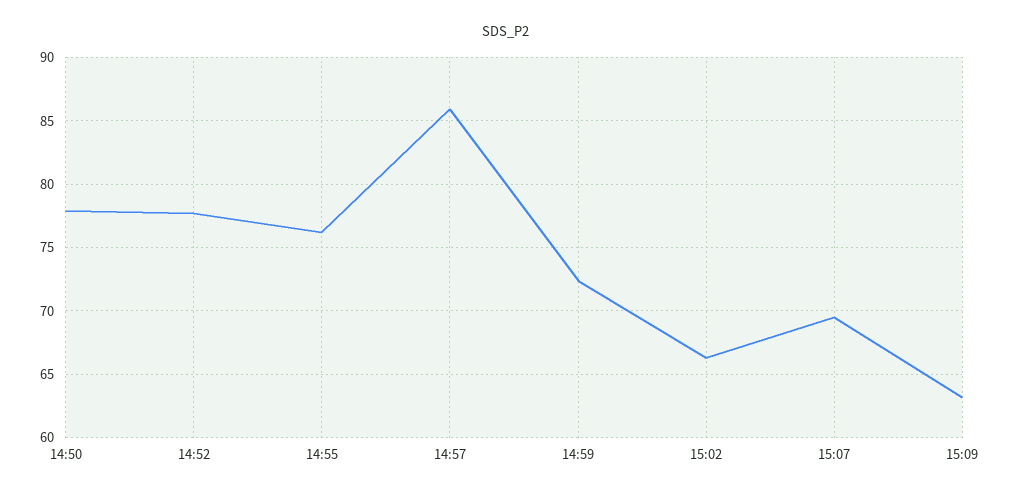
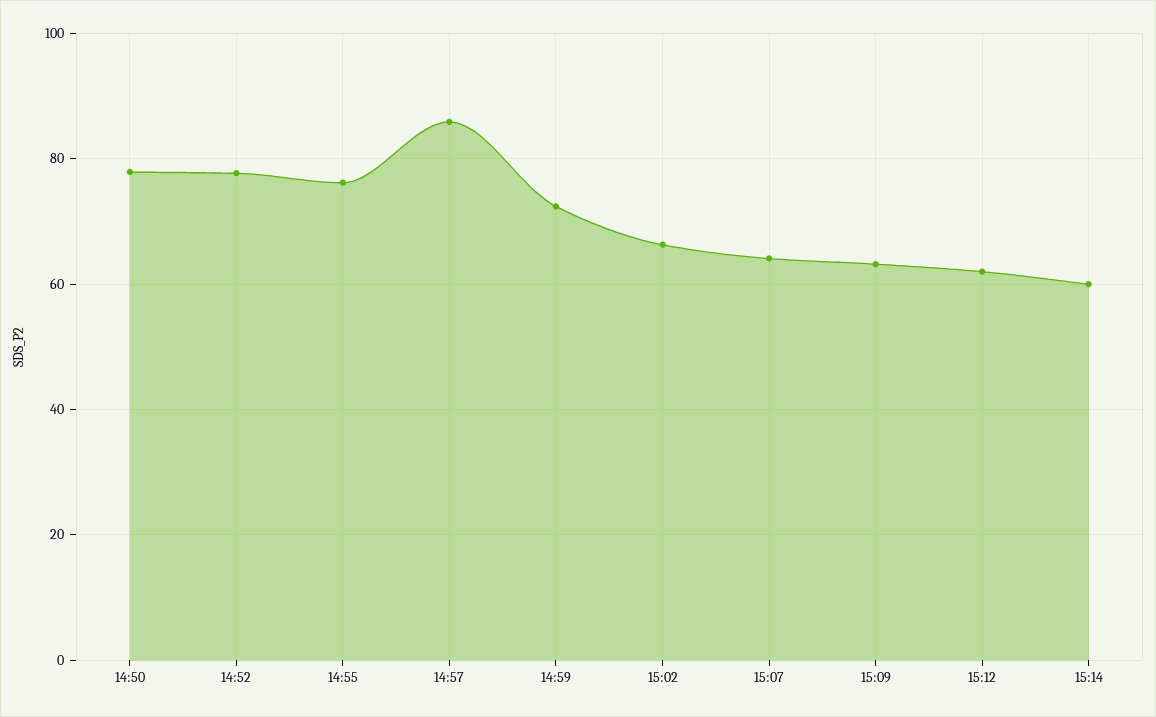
15:07: 69.5 -> 64
15:12: none -> 62
15:14: none -> 60

